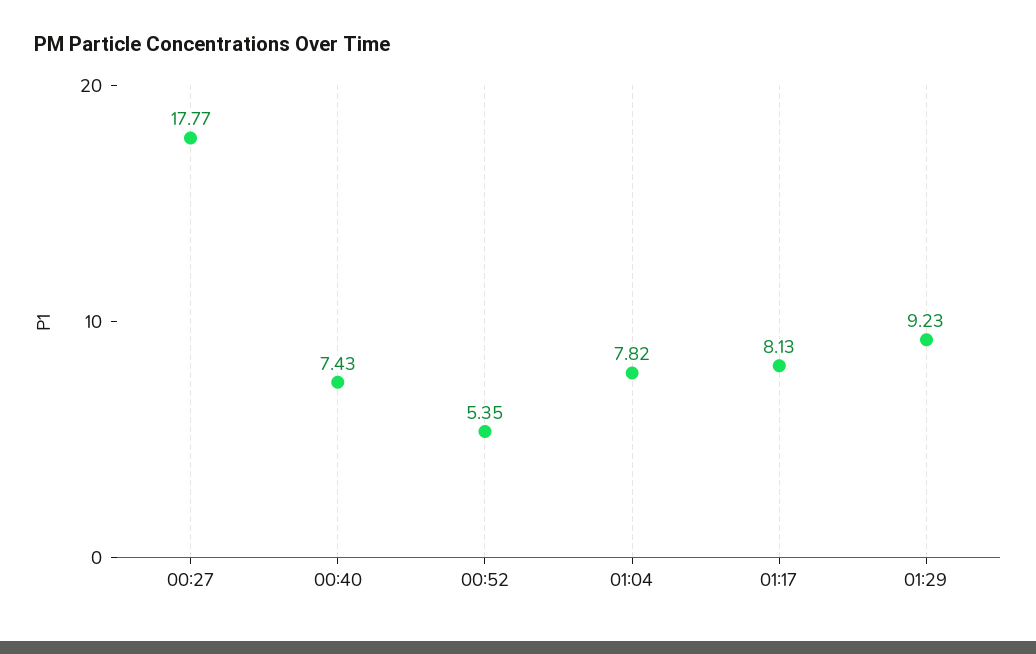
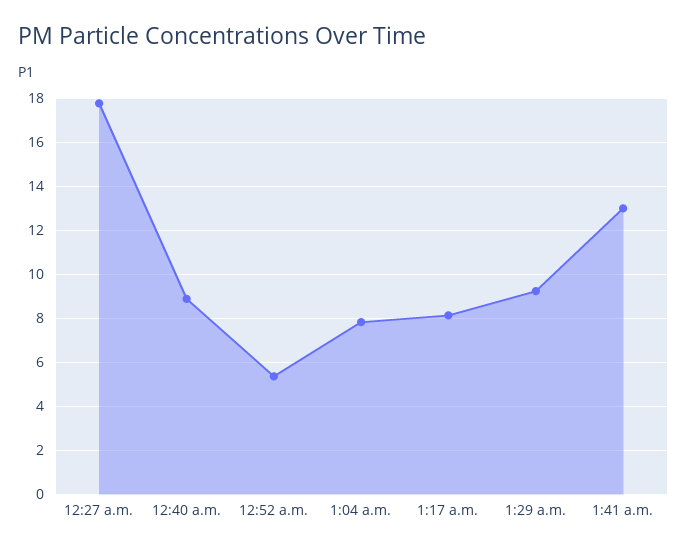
00:40: 7.43 -> 9
1:41 a.m.: none -> 13

